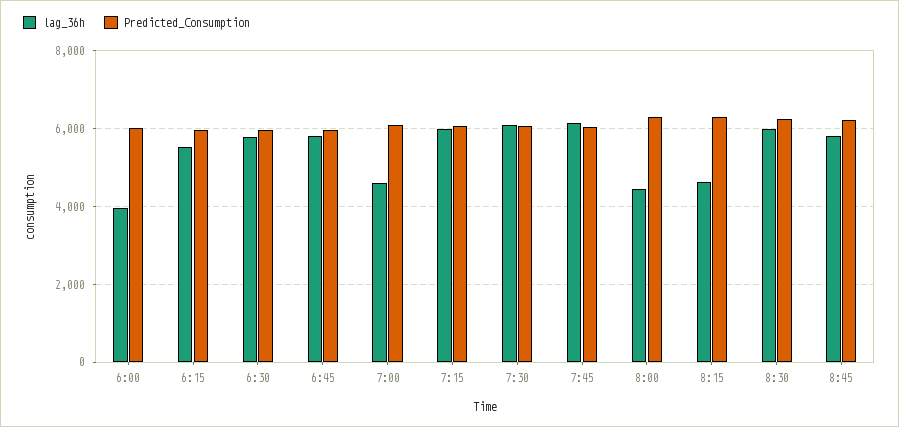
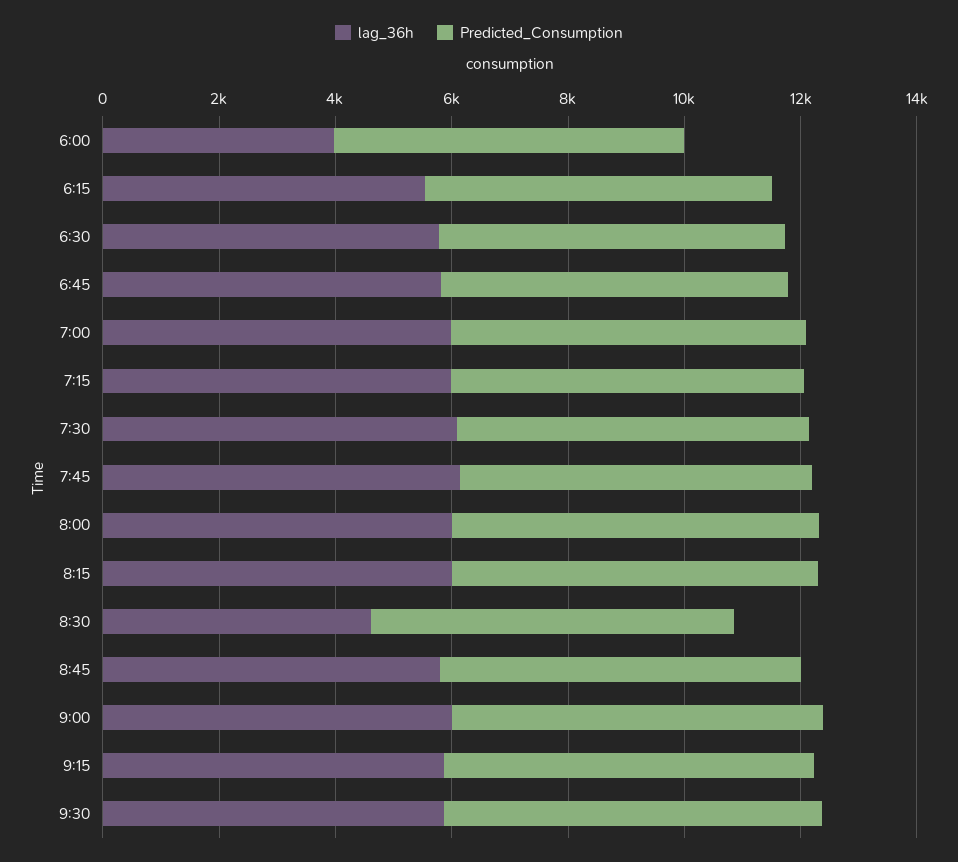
lag_36h, 7:00: 4600 -> 6000
lag_36h, 8:00: 4400 -> 6000
lag_36h, 8:15: 4600 -> 6000
lag_36h, 8:30: 6000 -> 4500
lag_36h, 9:00: none -> 6000
Predicted_Consumption, 9:00: none -> 6500
lag_36h, 9:15: none -> 6000
Predicted_Consumption, 9:15: none -> 6500
lag_36h, 9:30: none -> 6000
Predicted_Consumption, 9:30: none -> 6500

